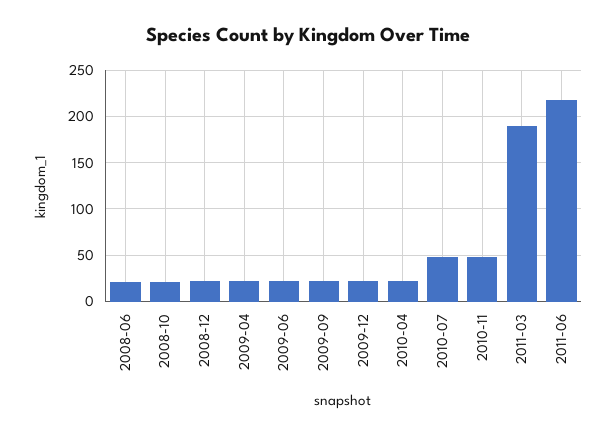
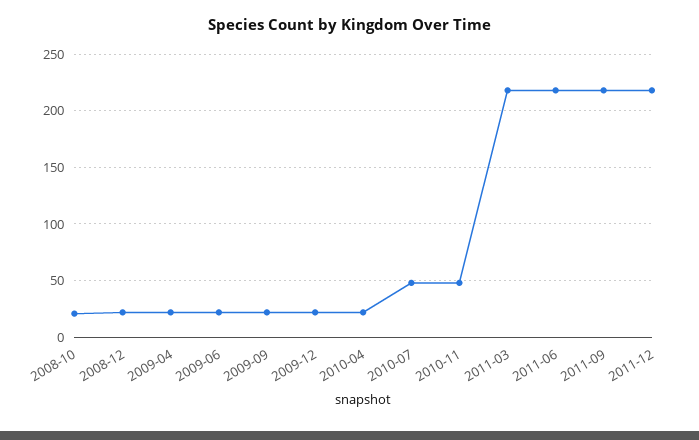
2008-06: 20 -> none
2011-03: 190 -> 220
2011-09: none -> 220
2011-12: none -> 220

